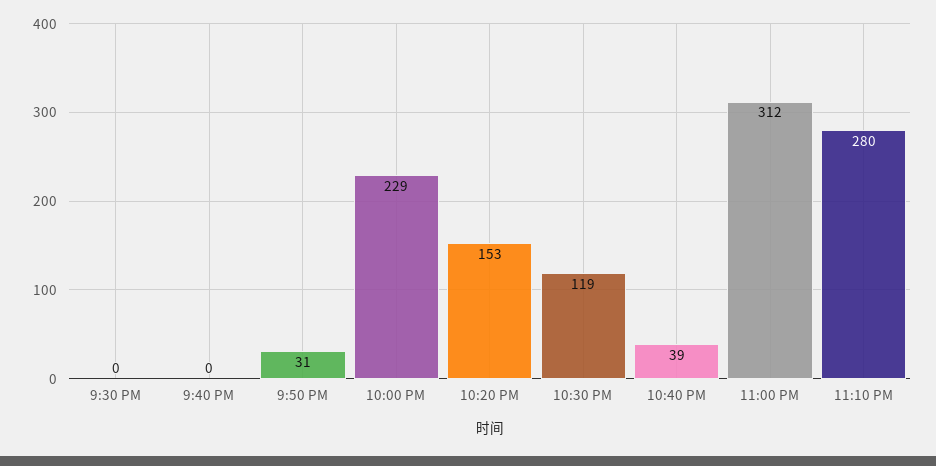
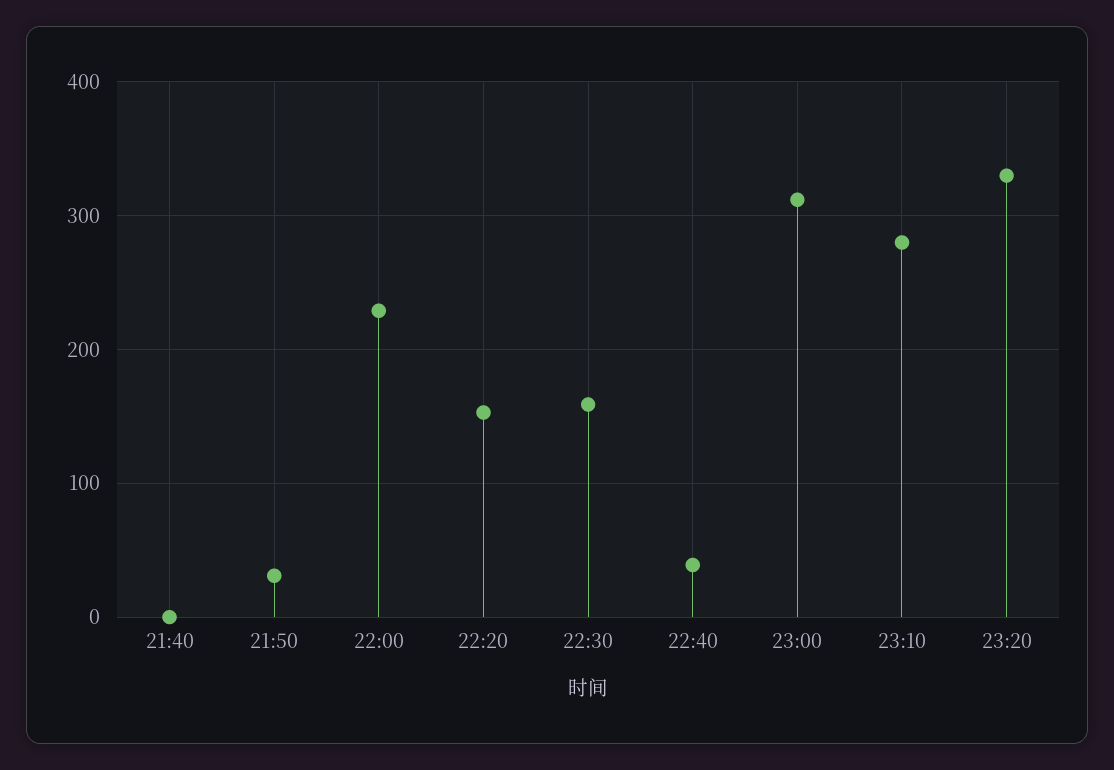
9:30 PM: 0 -> none
10:30 PM: 119 -> 160
23:20: none -> 330

